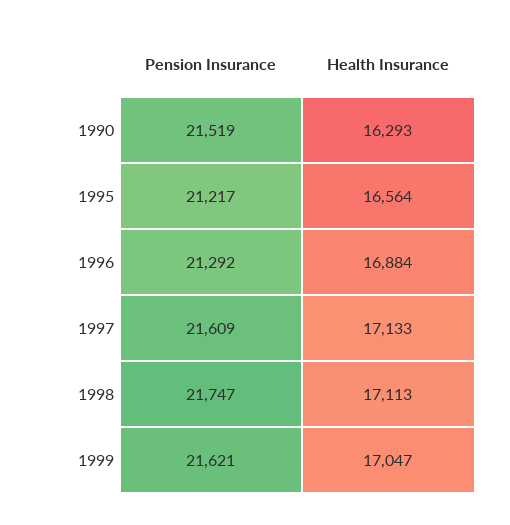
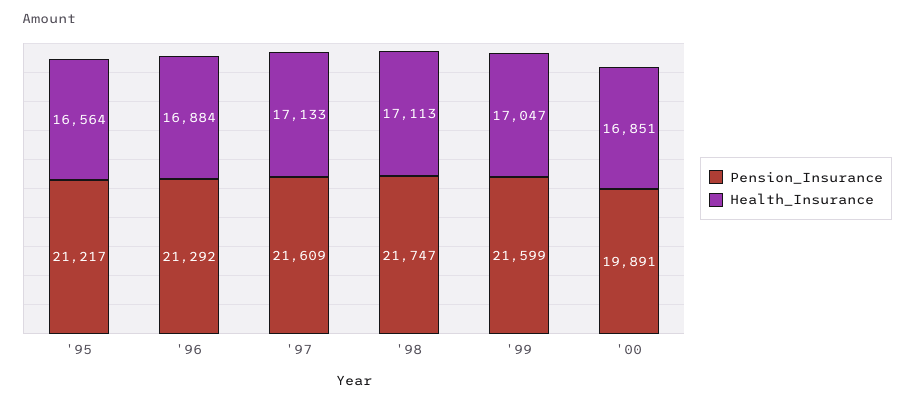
Pension Insurance, 1990: 21519 -> none
Health Insurance, 1990: 16293 -> none
Pension Insurance, 1999: 21621 -> 21599
Pension Insurance, '00: none -> 19891
Health Insurance, '00: none -> 16851

